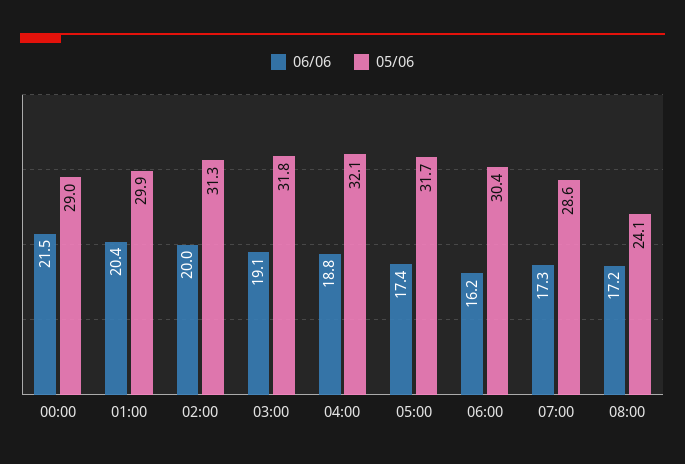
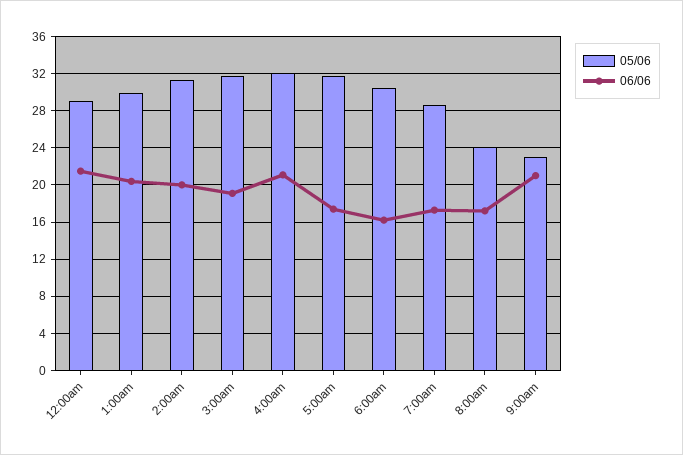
06/06, 04:00: 18.8 -> 21
05/06, 9:00am: none -> 23
06/06, 9:00am: none -> 21

